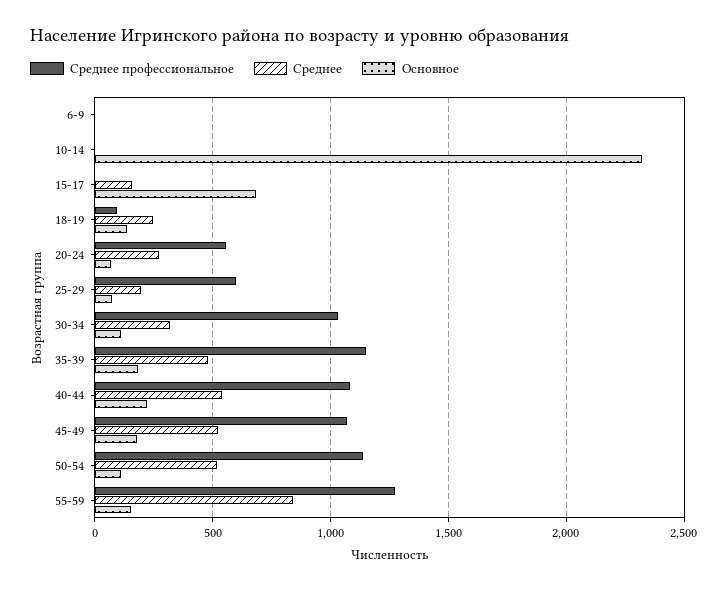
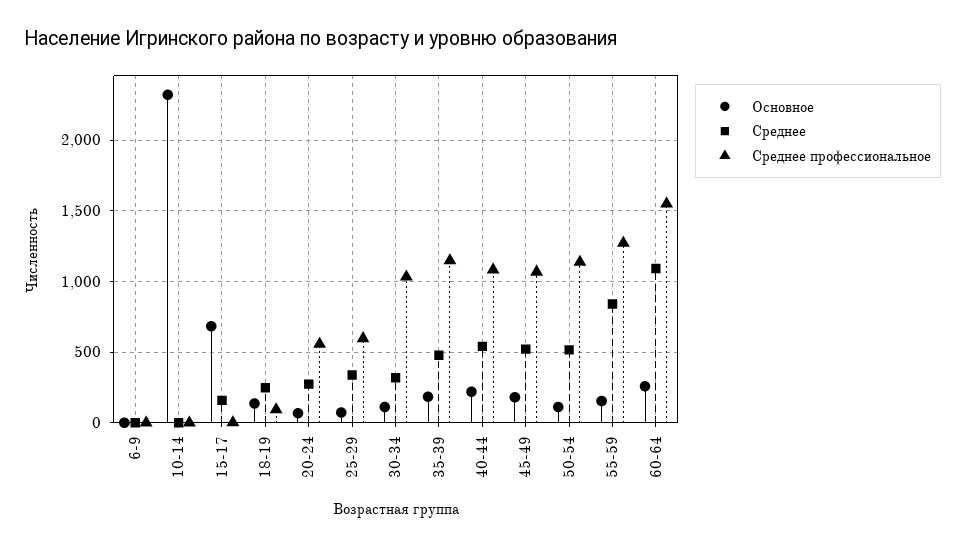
Среднее, 25-29: 200 -> 350
Основное, 60-64: none -> 250
Среднее, 60-64: none -> 1100
Среднее профессиональное, 60-64: none -> 1550

